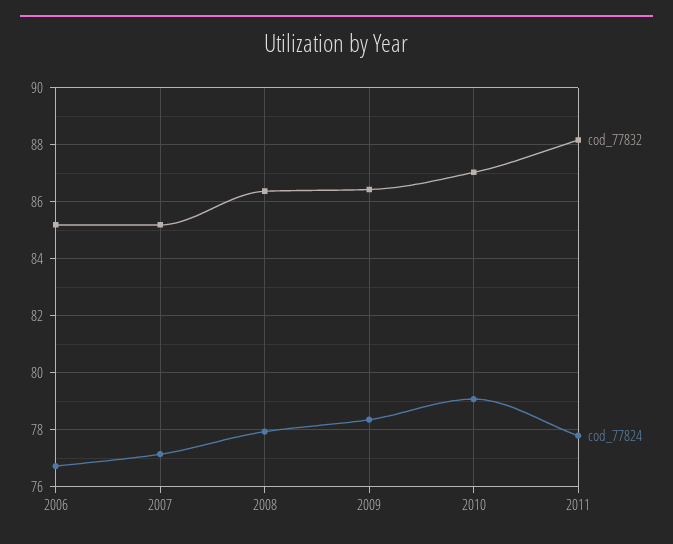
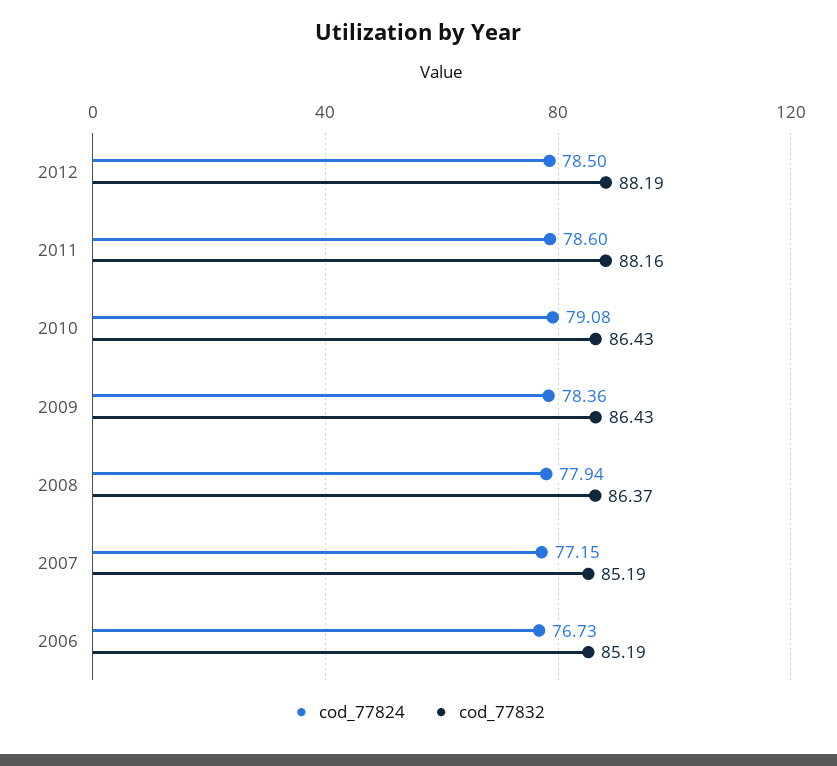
cod_77832, 2010: 87 -> 86.43
cod_77824, 2011: 77.75 -> 78.6
cod_77824, 2012: none -> 78.5
cod_77832, 2012: none -> 88.19

